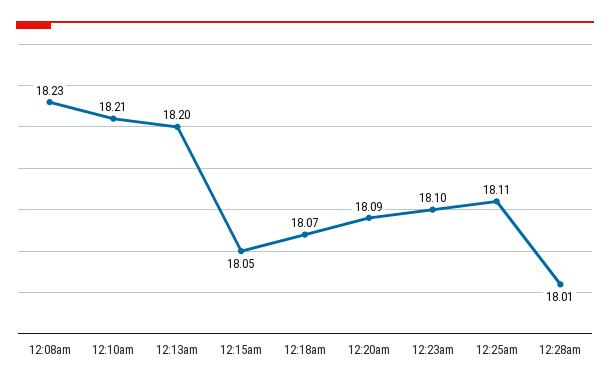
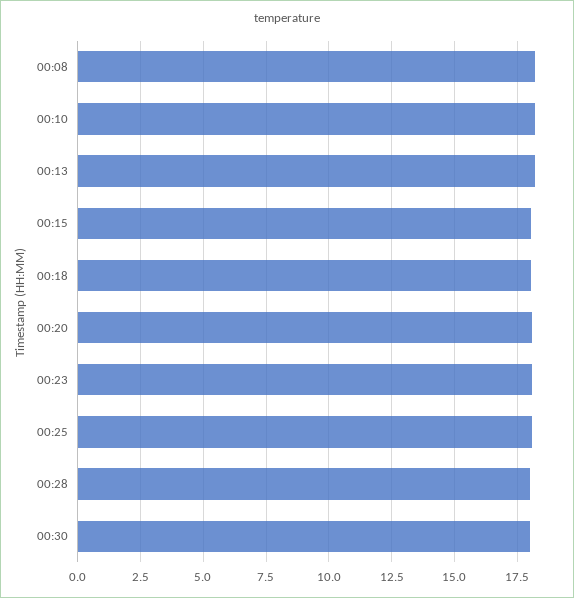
00:30: none -> 18

